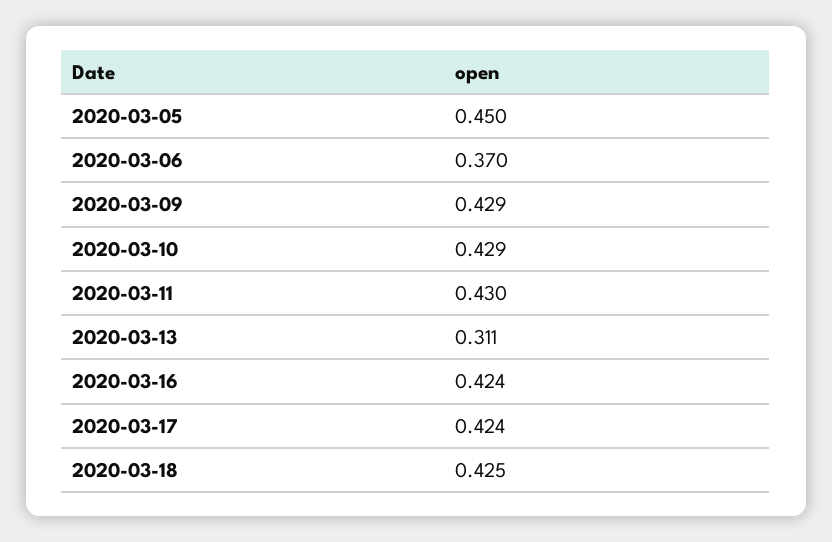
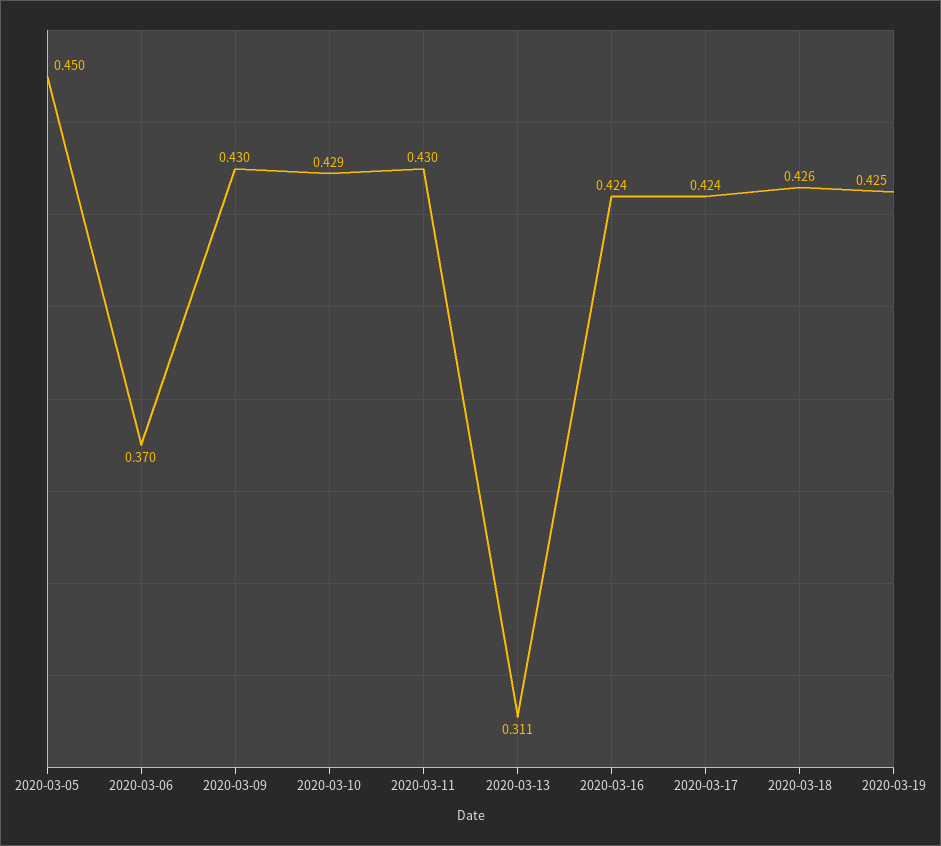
2020-03-09: 0.429 -> 0.43
2020-03-18: 0.425 -> 0.426
2020-03-19: none -> 0.425

